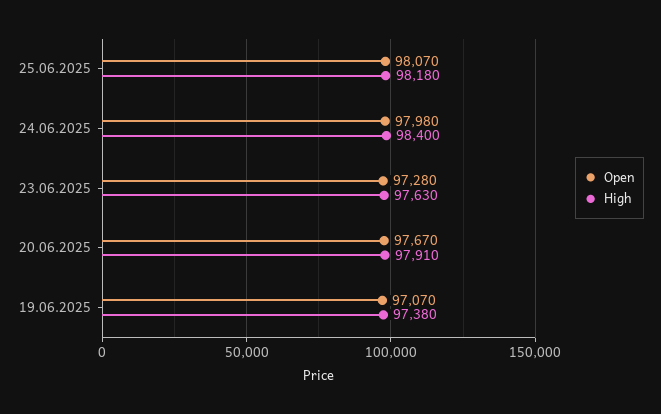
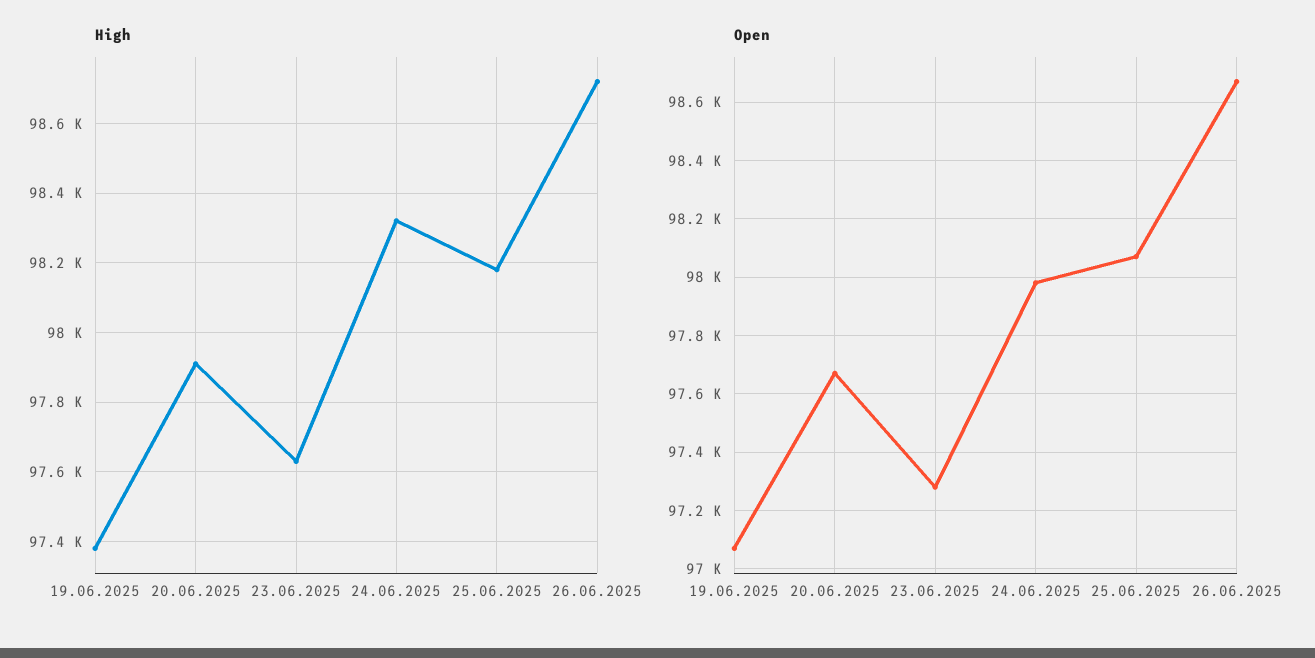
High, 24.06.2025: 98400 -> 98320
High, 26.06.2025: none -> 98720
Open, 26.06.2025: none -> 98675

